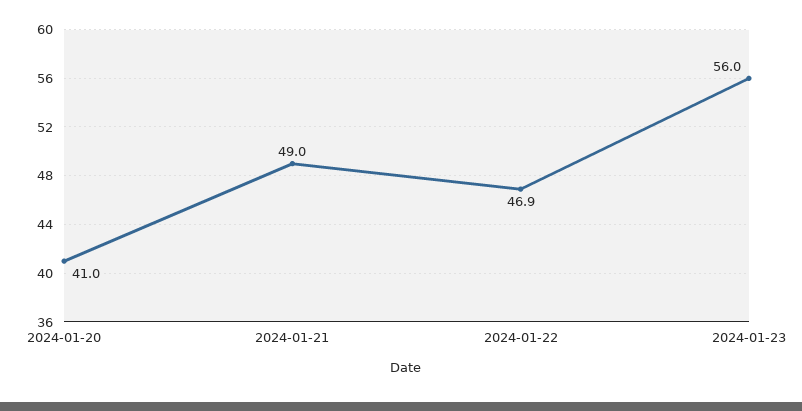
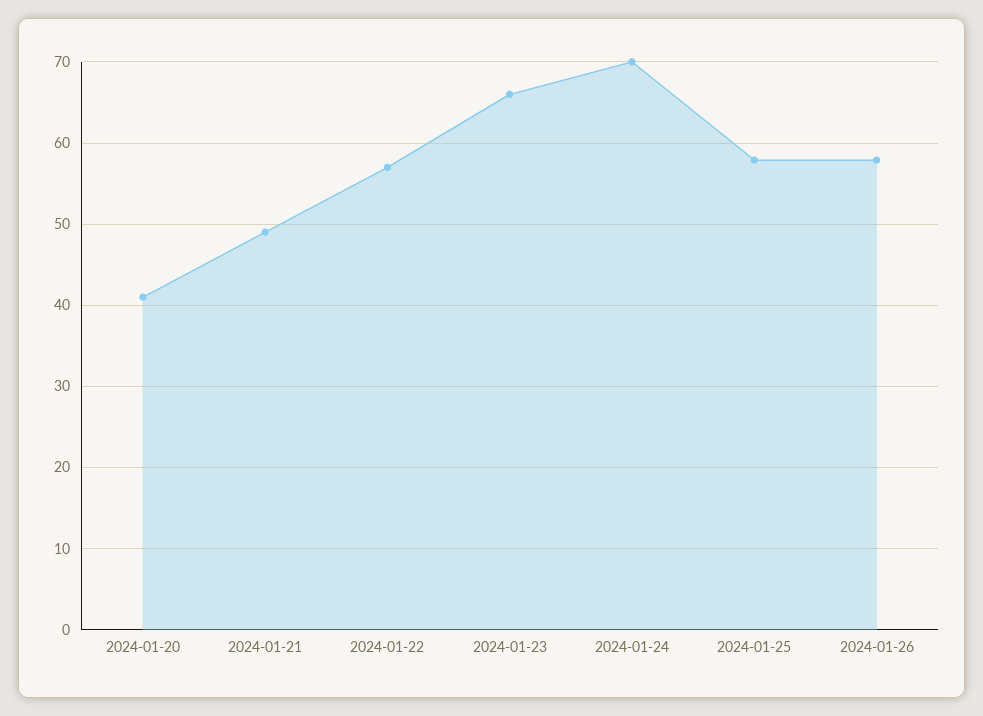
2024-01-22: 46.9 -> 57
2024-01-23: 56 -> 66
2024-01-24: none -> 70
2024-01-25: none -> 58
2024-01-26: none -> 58

